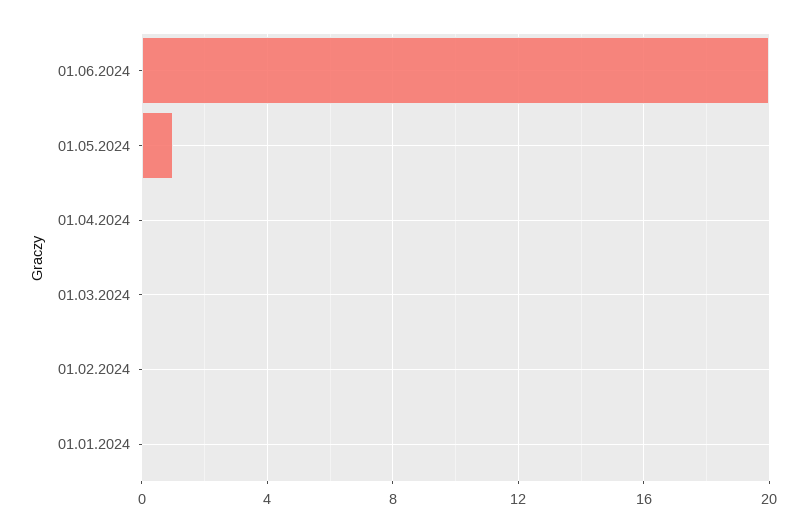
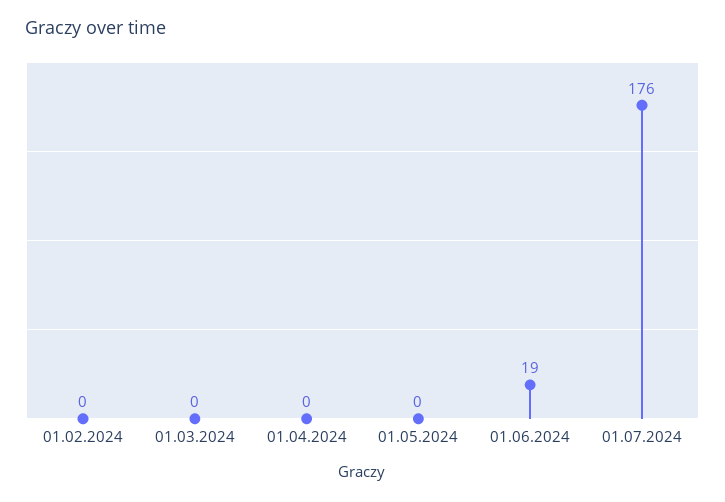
01.06.2024: 20 -> 19
01.05.2024: 1 -> 0
01.01.2024: 0 -> none
01.07.2024: none -> 176

